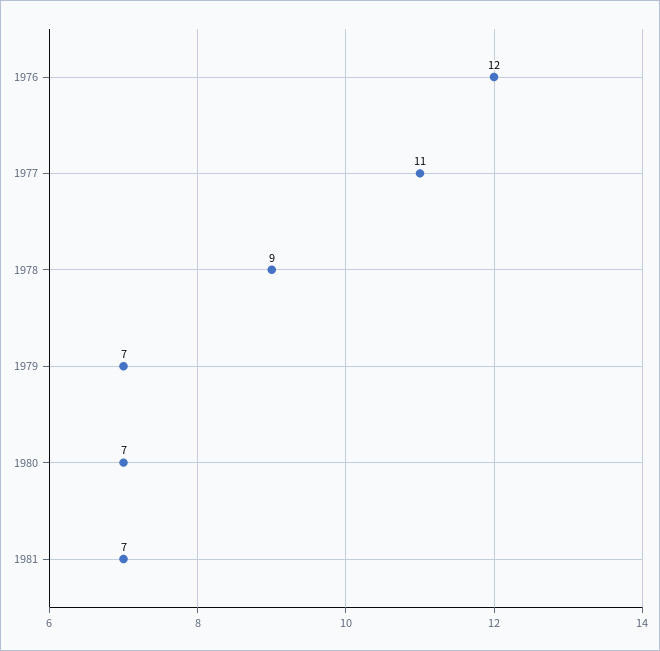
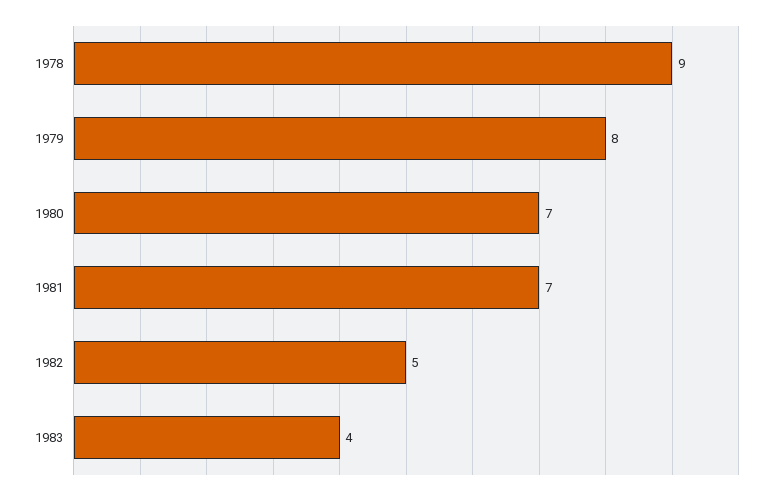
1976: 12 -> none
1977: 11 -> none
1979: 7 -> 8
1982: none -> 5
1983: none -> 4

